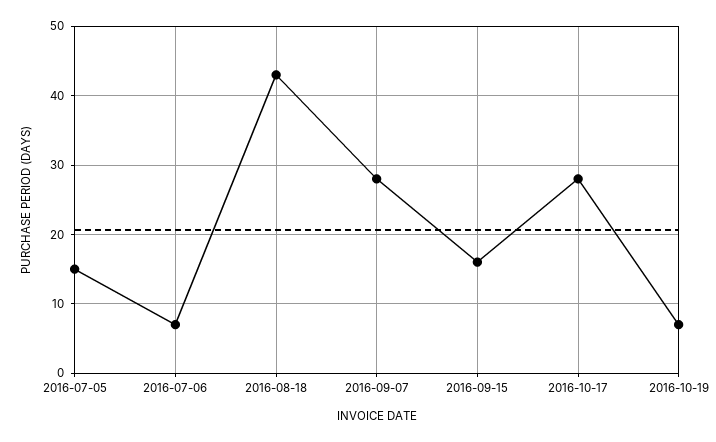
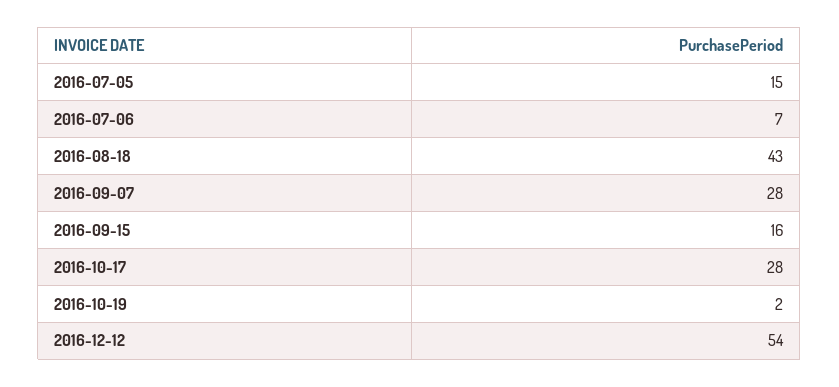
2016-10-19: 7 -> 2
2016-12-12: none -> 54

